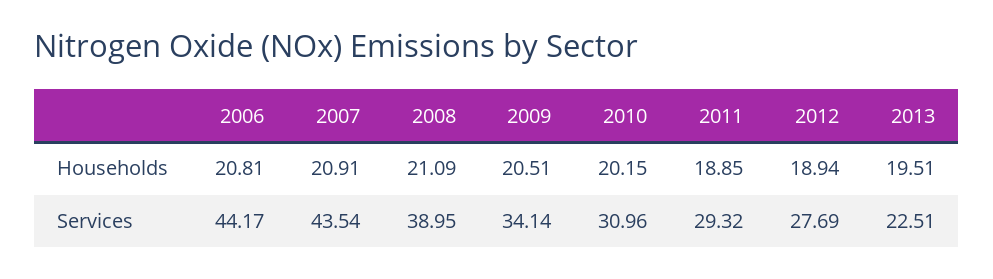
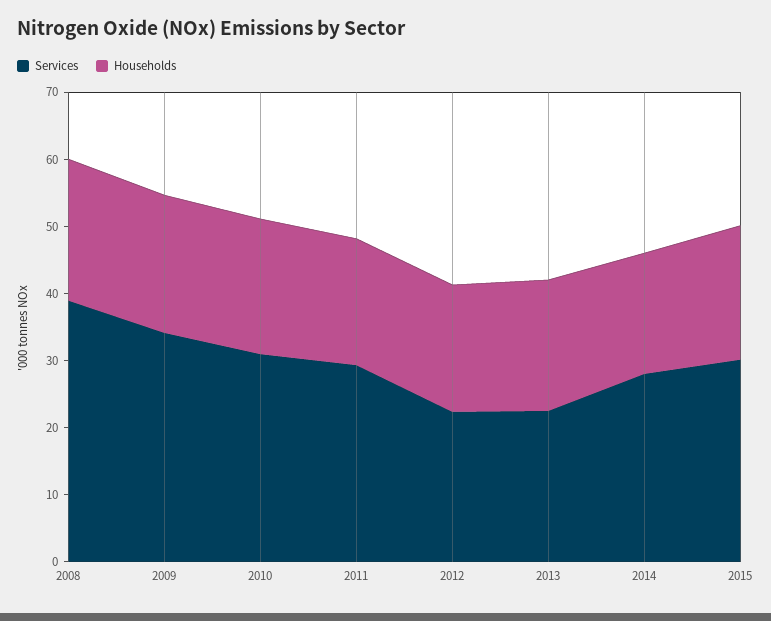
Households, 2006: 20.81 -> none
Households, 2007: 20.91 -> none
Services, 2006: 44.17 -> none
Services, 2007: 43.54 -> none
Services, 2012: 27.69 -> 22
Services, 2014: none -> 28
Households, 2014: none -> 18
Services, 2015: none -> 30
Households, 2015: none -> 20

